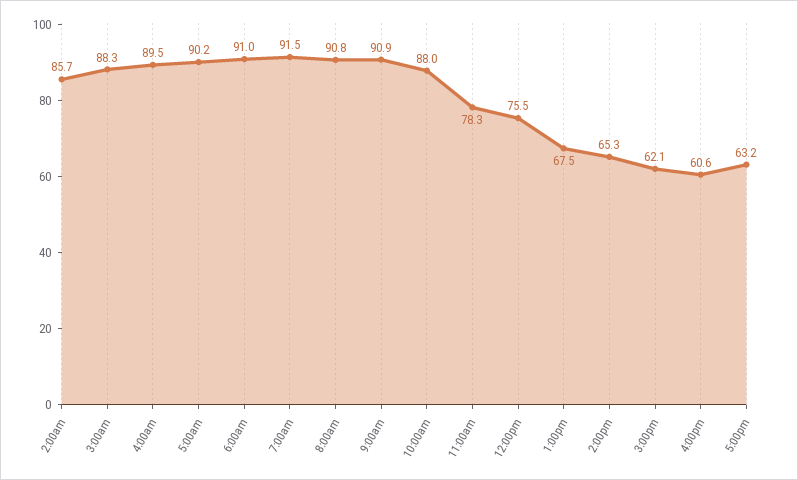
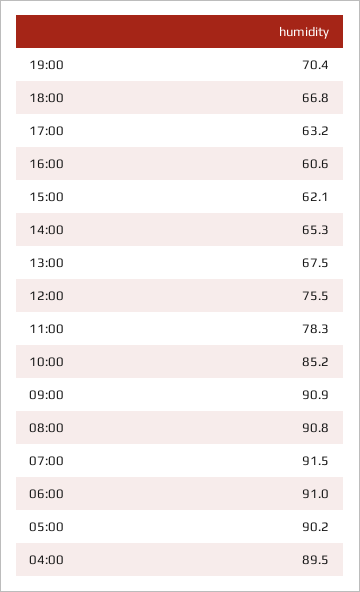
2:00am: 85.7 -> none
3:00am: 88.3 -> none
10:00am: 88 -> 85.2
19:00: none -> 70.4
18:00: none -> 66.8

